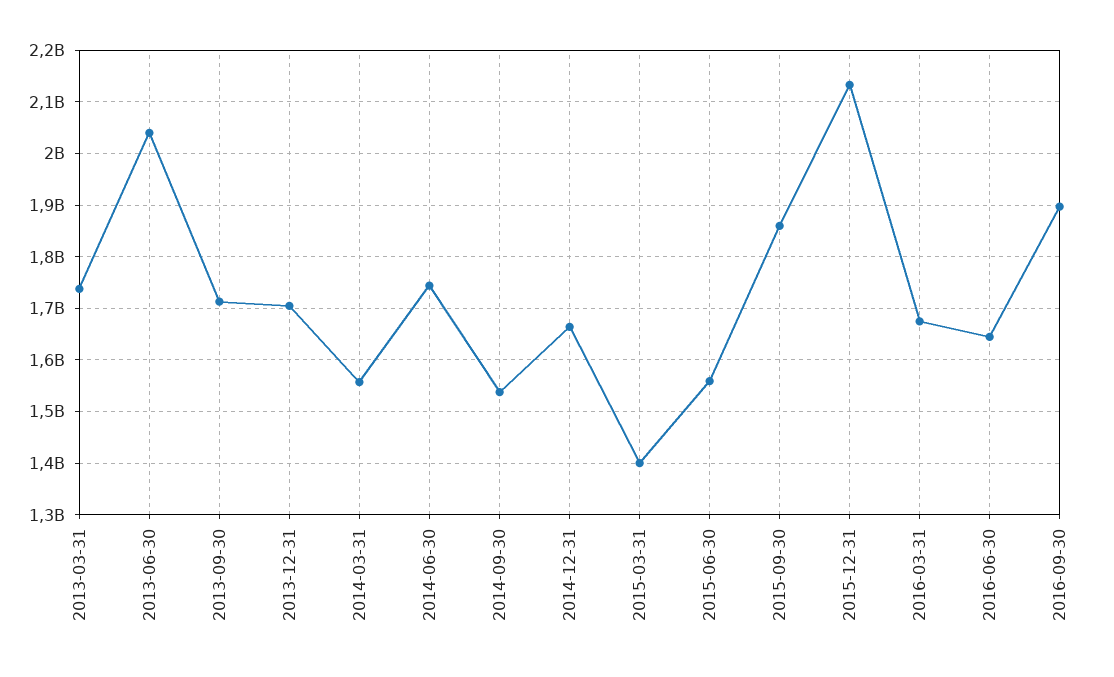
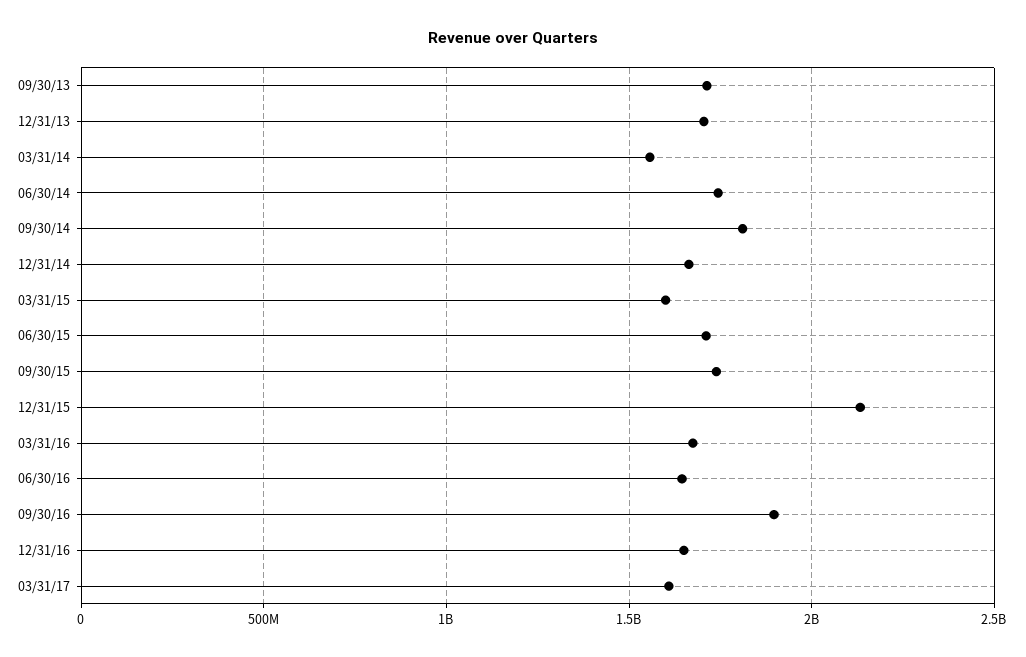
2013-03-31: 1740000000 -> none
2013-06-30: 2040000000 -> none
2014-09-30: 1540000000 -> 1800000000
2015-03-31: 1400000000 -> 1600000000
2015-06-30: 1560000000 -> 1700000000
2015-09-30: 1860000000 -> 1750000000
12/31/16: none -> 1650000000
03/31/17: none -> 1600000000

